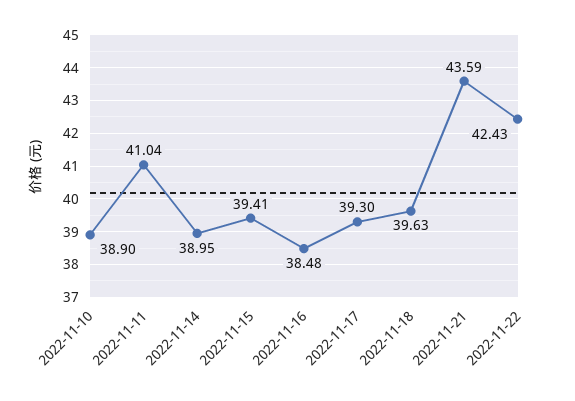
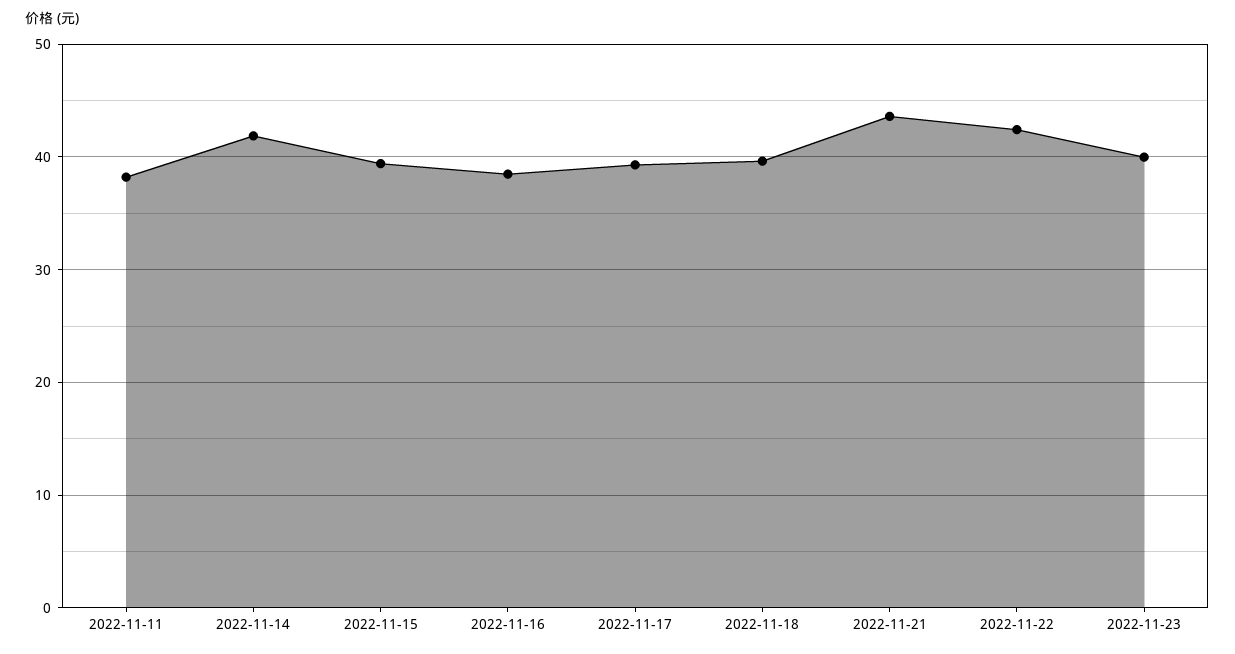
2022-11-10: 38.9 -> none
2022-11-11: 41.04 -> 38
2022-11-14: 38.95 -> 42
2022-11-23: none -> 40

